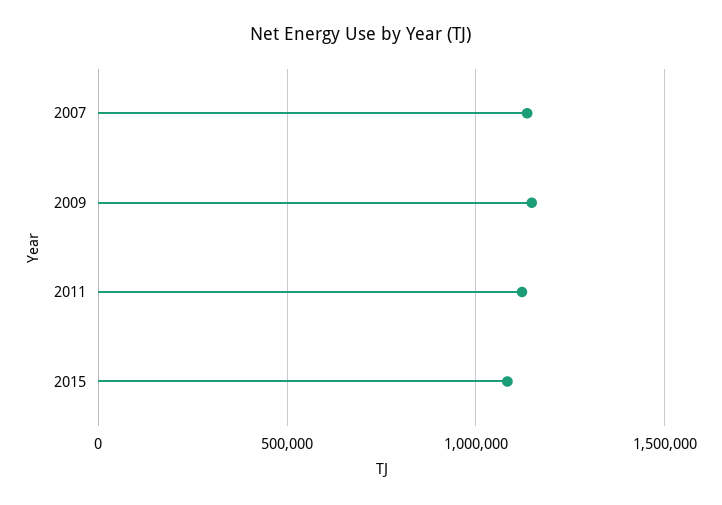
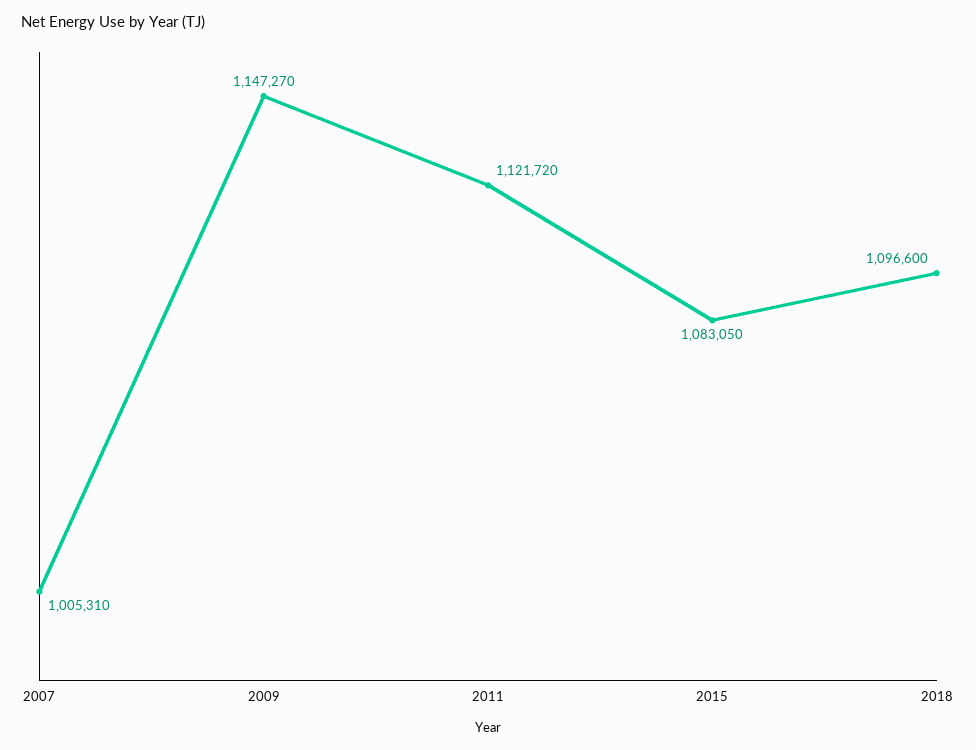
2007: 1150000 -> 1005310
2018: none -> 1096600

